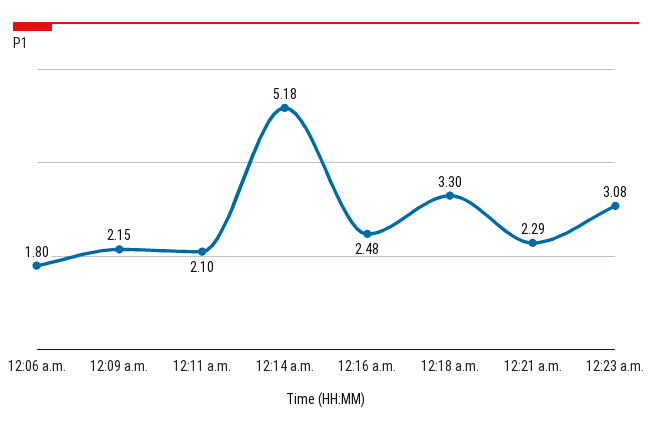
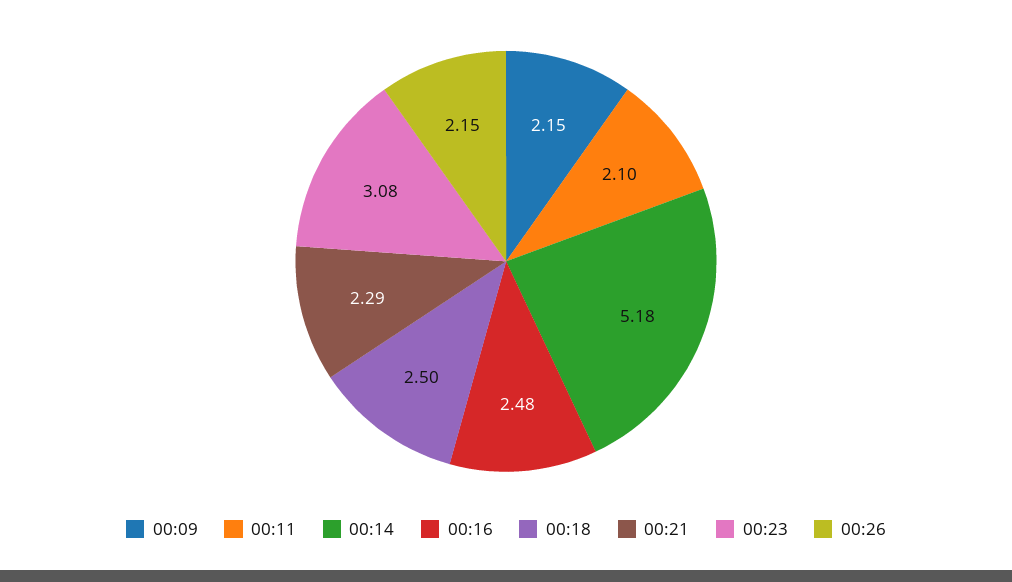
12:06 a.m.: 1.8 -> none
12:18 a.m.: 3.3 -> 2.5
00:26: none -> 2.15

